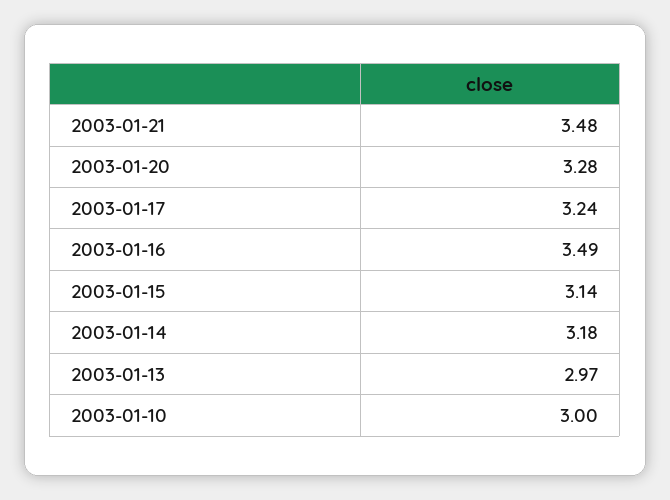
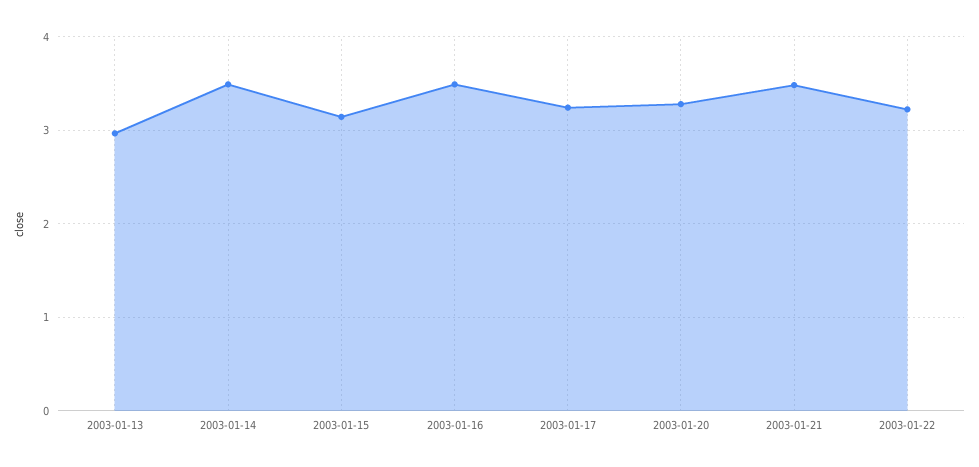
2003-01-14: 3.18 -> 3.5
2003-01-10: 3 -> none
2003-01-22: none -> 3.2

